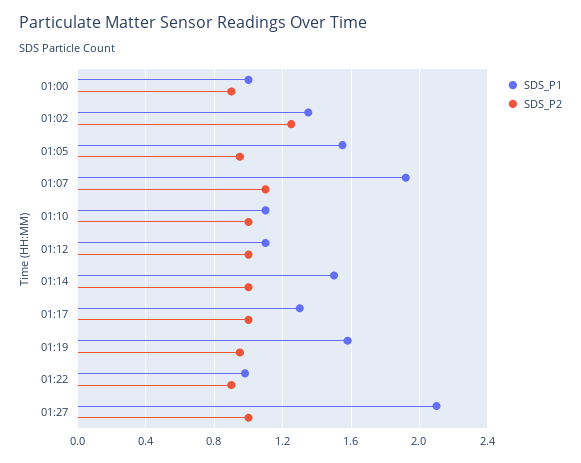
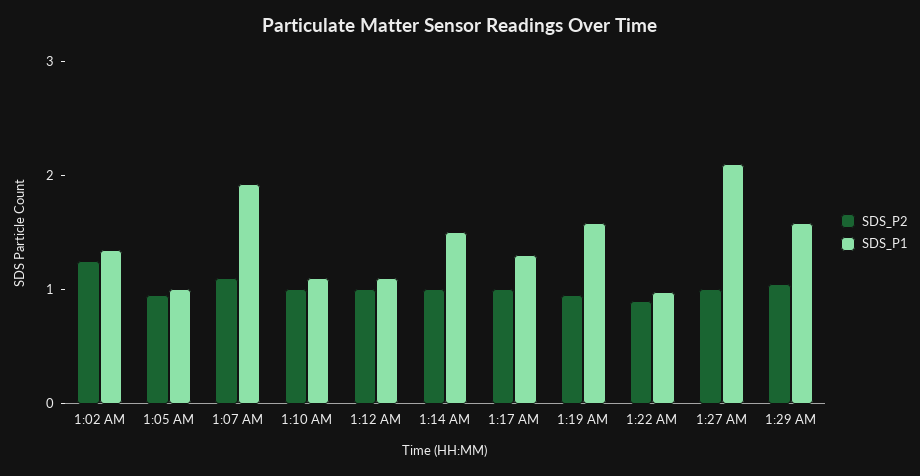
SDS_P1, 01:00: 1 -> none
SDS_P2, 01:00: 0.9 -> none
SDS_P1, 01:05: 1.55 -> 1
SDS_P2, 1:29 AM: none -> 1
SDS_P1, 1:29 AM: none -> 1.6

